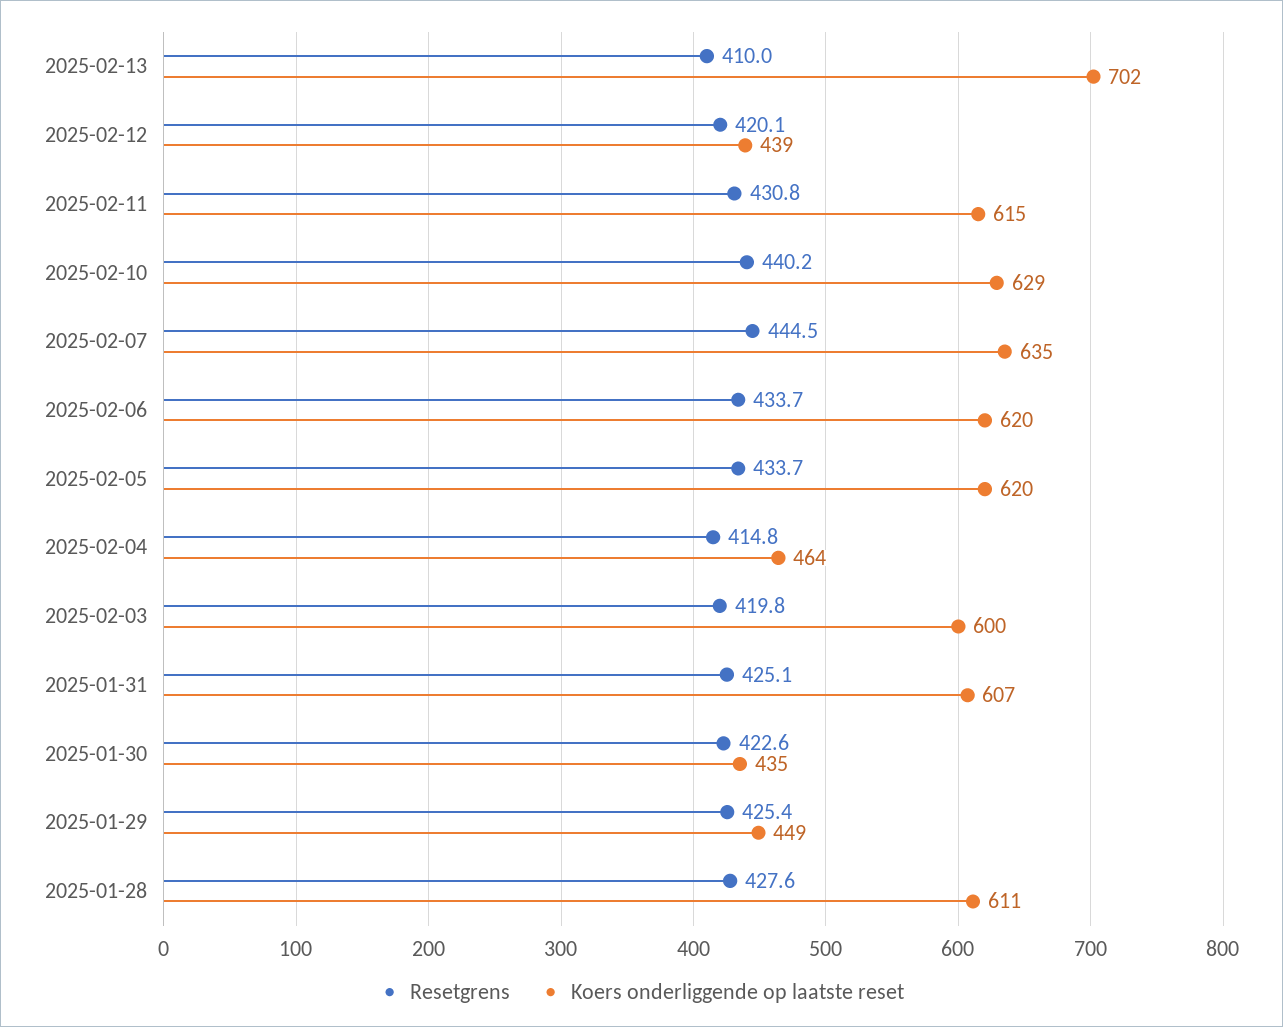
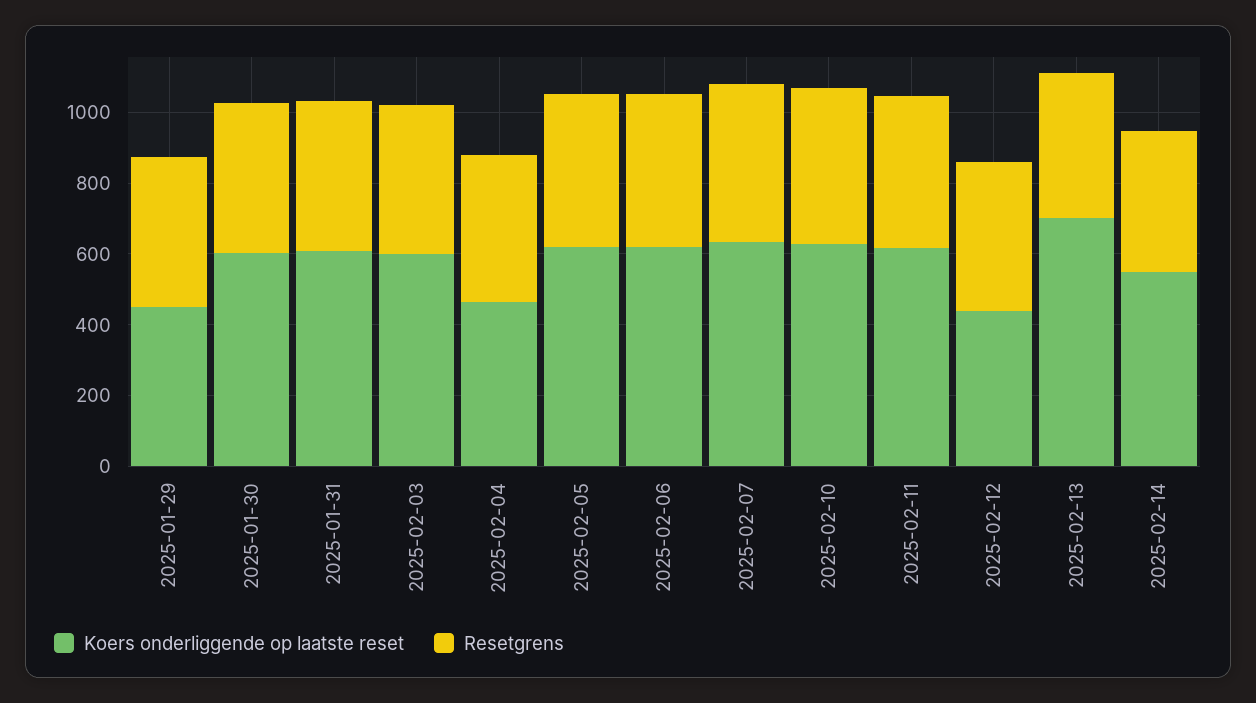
Koers onderliggende op laatste reset, 2025-01-30: 435 -> 600
Resetgrens, 2025-01-28: 427.6 -> none
Koers onderliggende op laatste reset, 2025-01-28: 611 -> none
Koers onderliggende op laatste reset, 2025-02-14: none -> 550
Resetgrens, 2025-02-14: none -> 400

